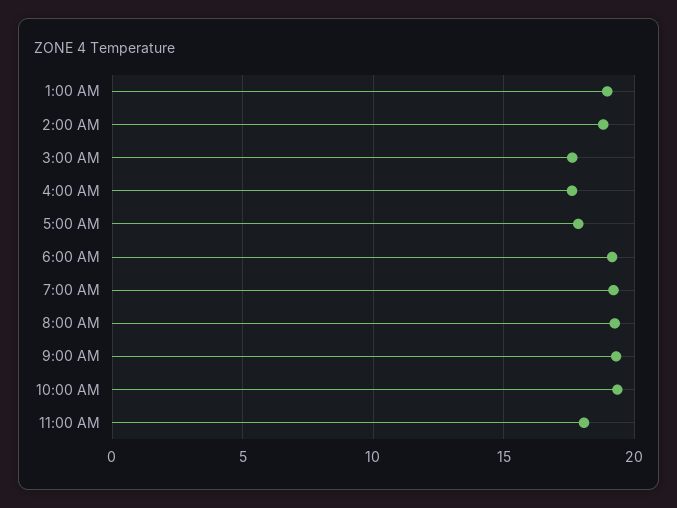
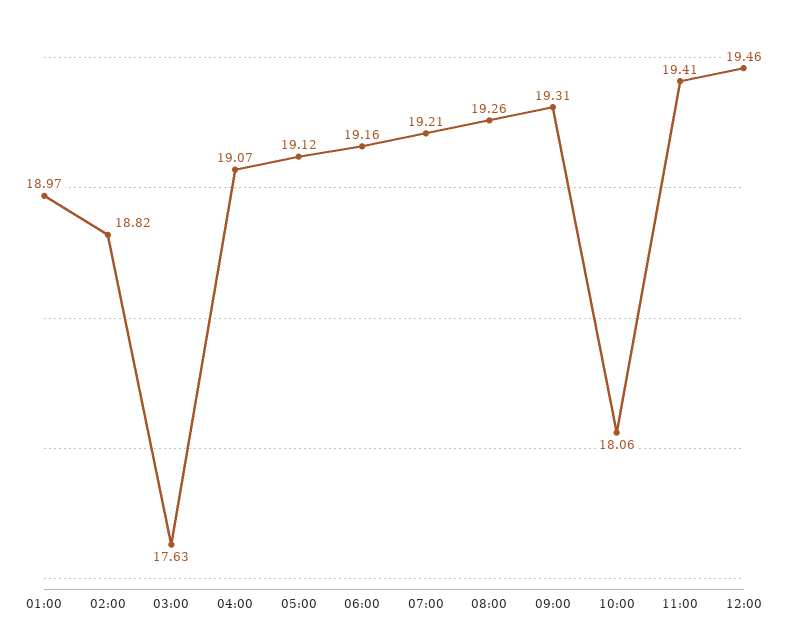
4:00 AM: 17.5 -> 19.07
5:00 AM: 18 -> 19.12
10:00 AM: 19.5 -> 18.06
11:00 AM: 18 -> 19.41
12:00: none -> 19.46

